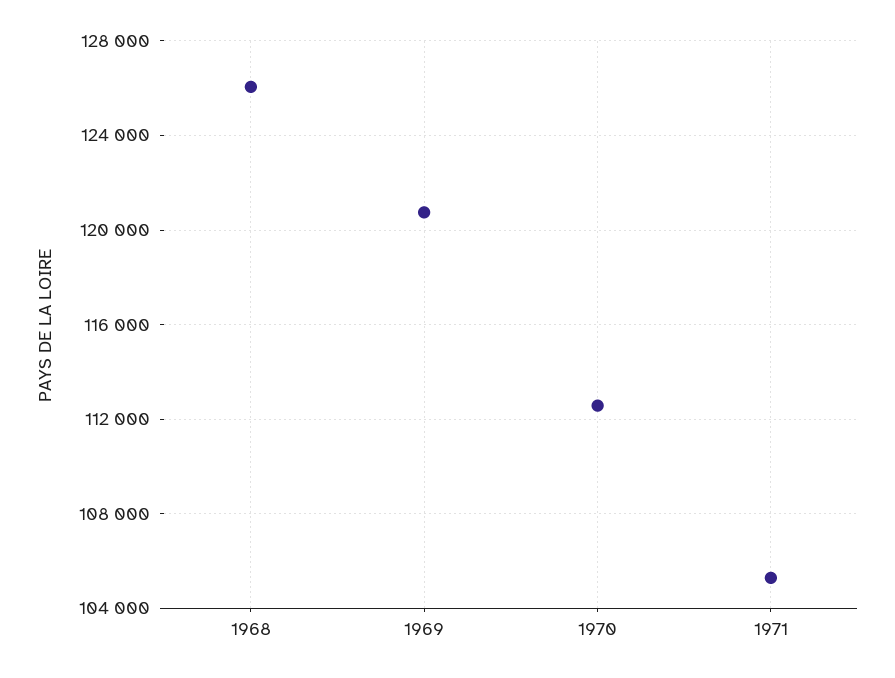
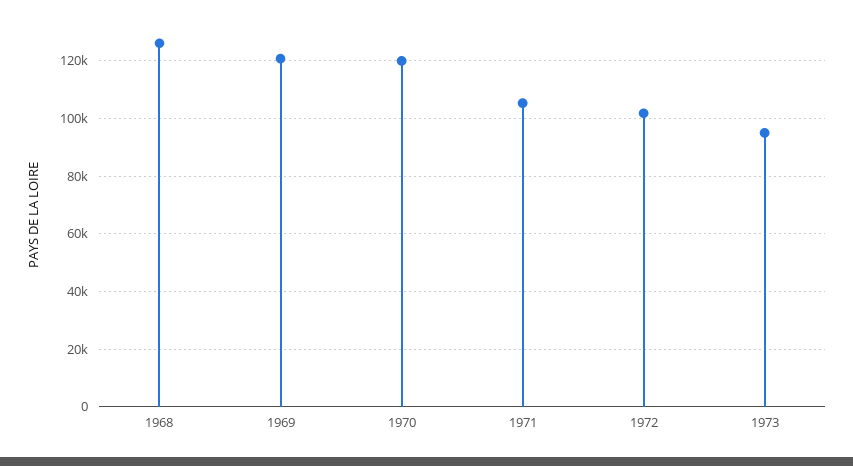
1970: 112500 -> 120000
1972: none -> 102500
1973: none -> 95000

